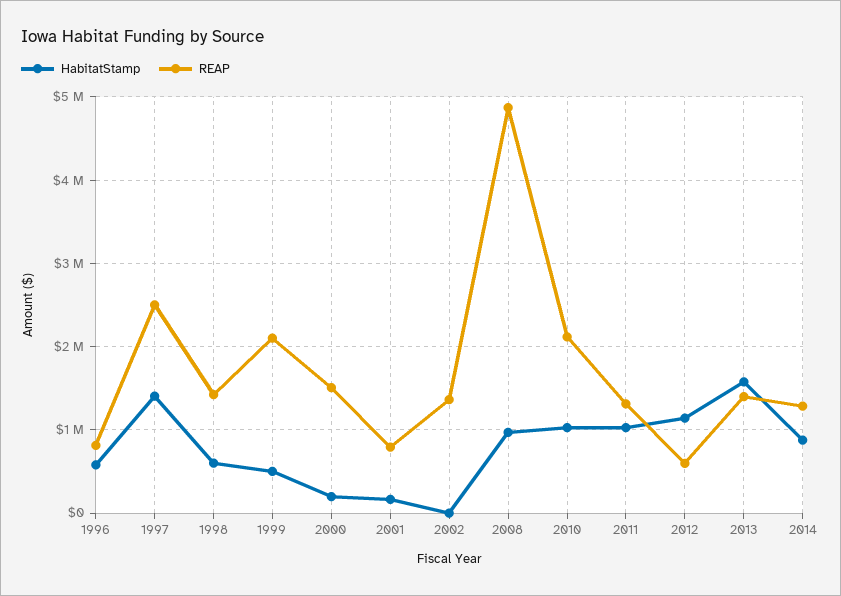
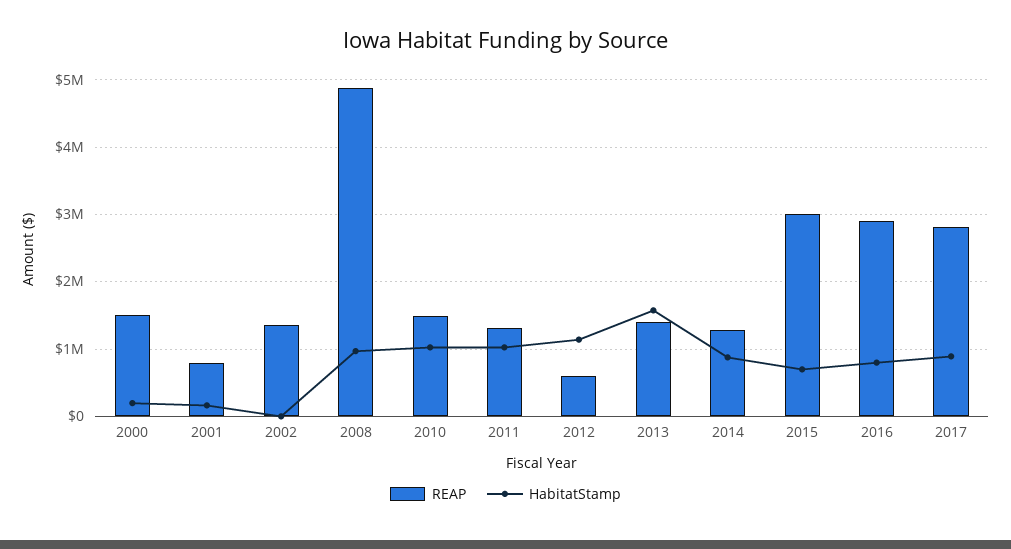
HabitatStamp, 1996: 600000 -> none
REAP, 1996: 800000 -> none
HabitatStamp, 1997: 1400000 -> none
REAP, 1997: 2500000 -> none
HabitatStamp, 1998: 600000 -> none
REAP, 1998: 1400000 -> none
HabitatStamp, 1999: 500000 -> none
REAP, 1999: 2100000 -> none
REAP, 2010: 2100000 -> 1500000
REAP, 2015: none -> 3000000
HabitatStamp, 2015: none -> 700000
REAP, 2016: none -> 2900000
HabitatStamp, 2016: none -> 800000
REAP, 2017: none -> 2800000
HabitatStamp, 2017: none -> 900000

